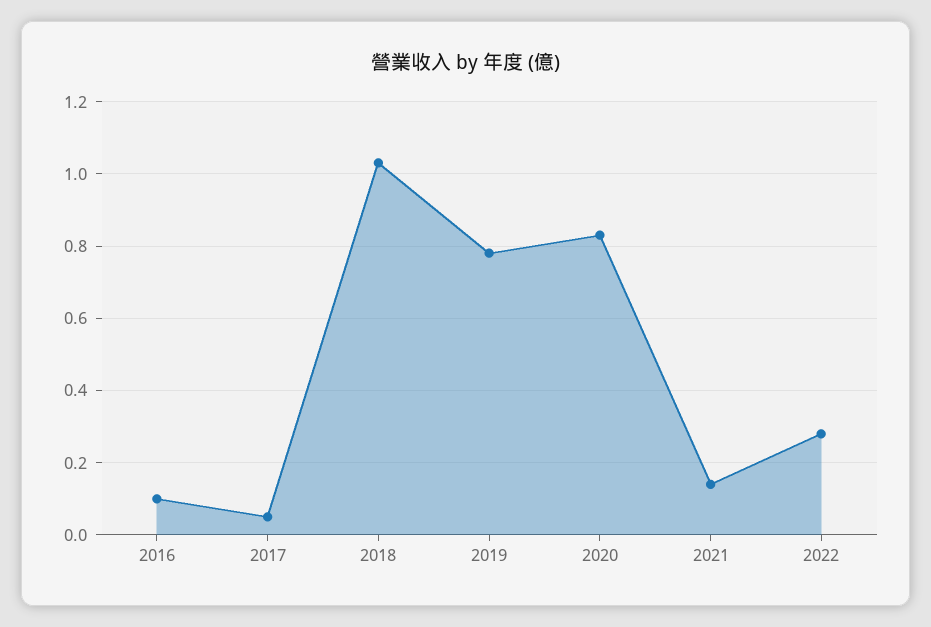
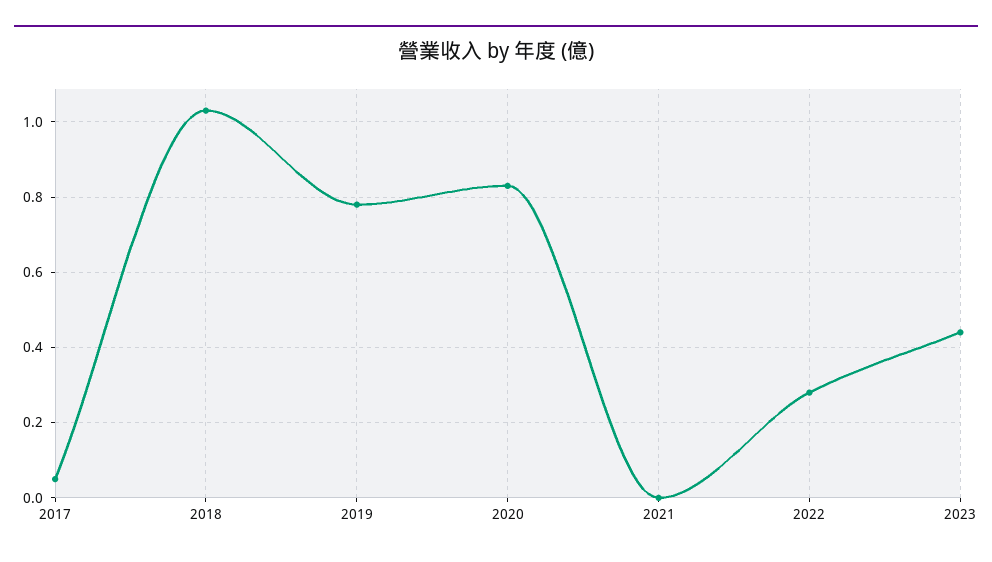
2016: 0.1 -> none
2021: 0.15 -> 0
2023: none -> 0.45

